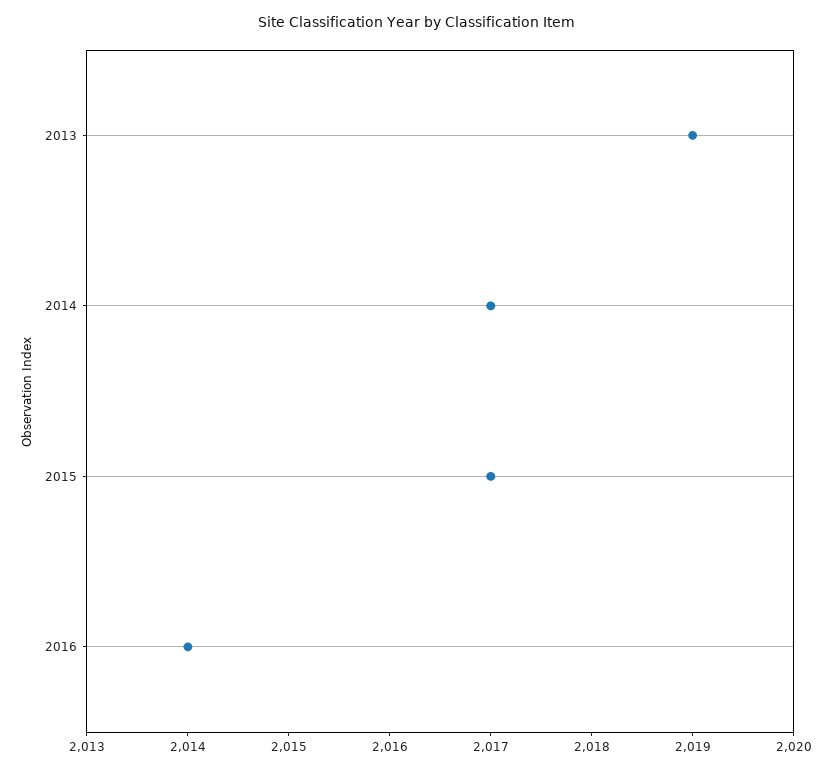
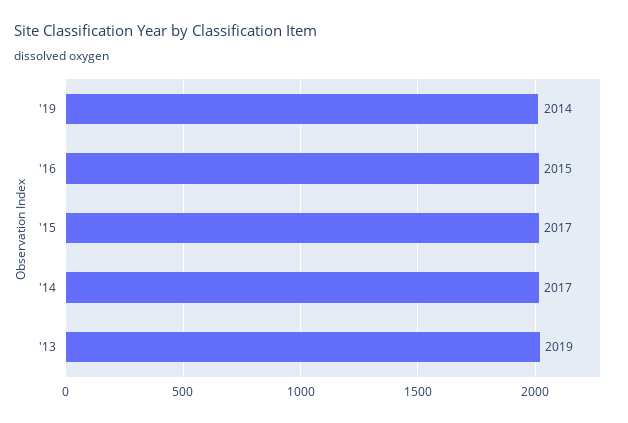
2016: 2014 -> 2015
'19: none -> 2014

